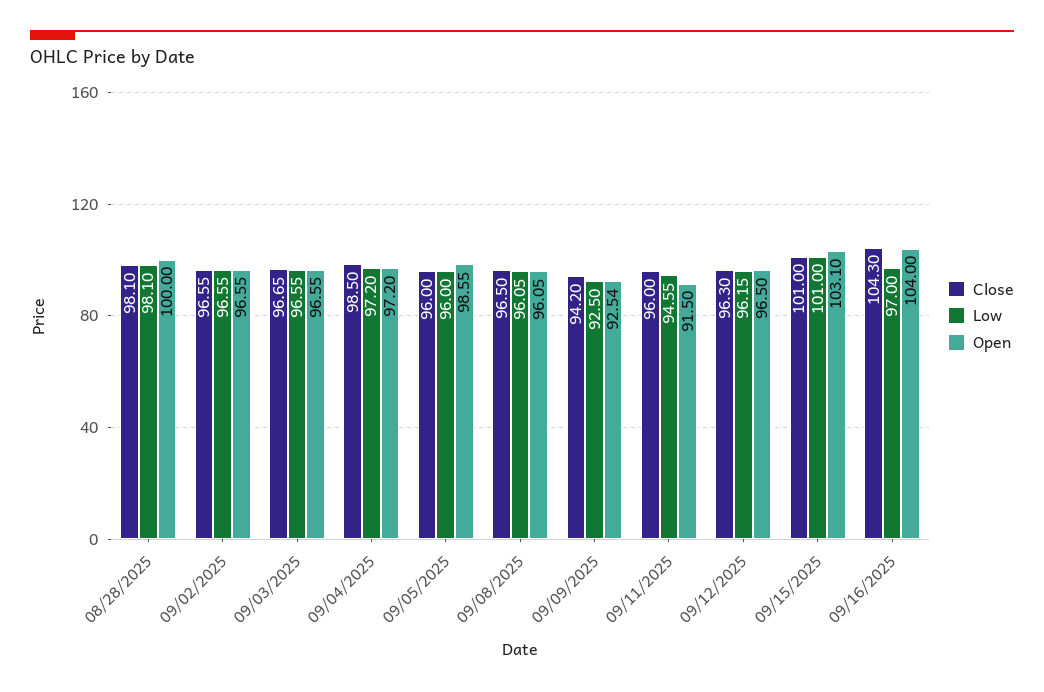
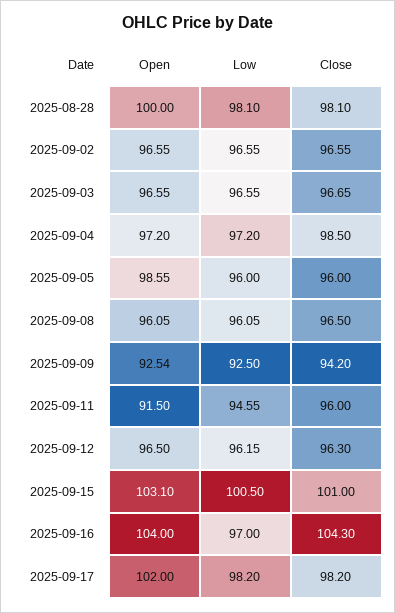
Low, 09/15/2025: 101 -> 100.5
Open, 2025-09-17: none -> 102
Low, 2025-09-17: none -> 98.2
Close, 2025-09-17: none -> 98.2

